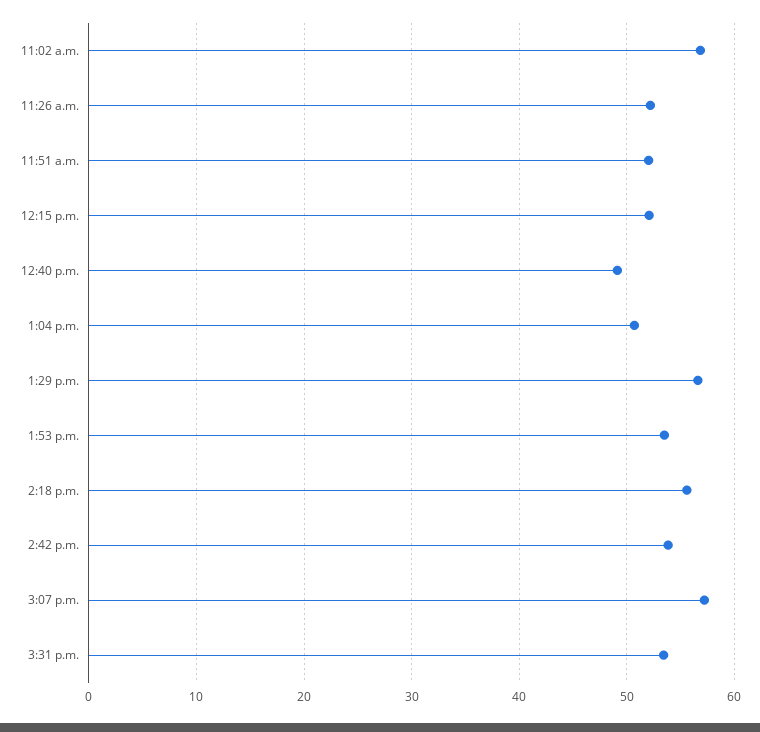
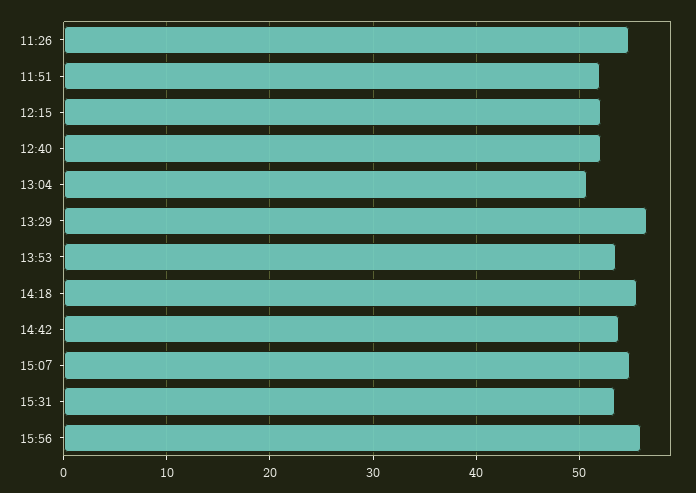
11:02 a.m.: 57 -> none
11:26 a.m.: 52 -> 55
12:40 p.m.: 49 -> 52
3:07 p.m.: 57 -> 55
15:56: none -> 56

